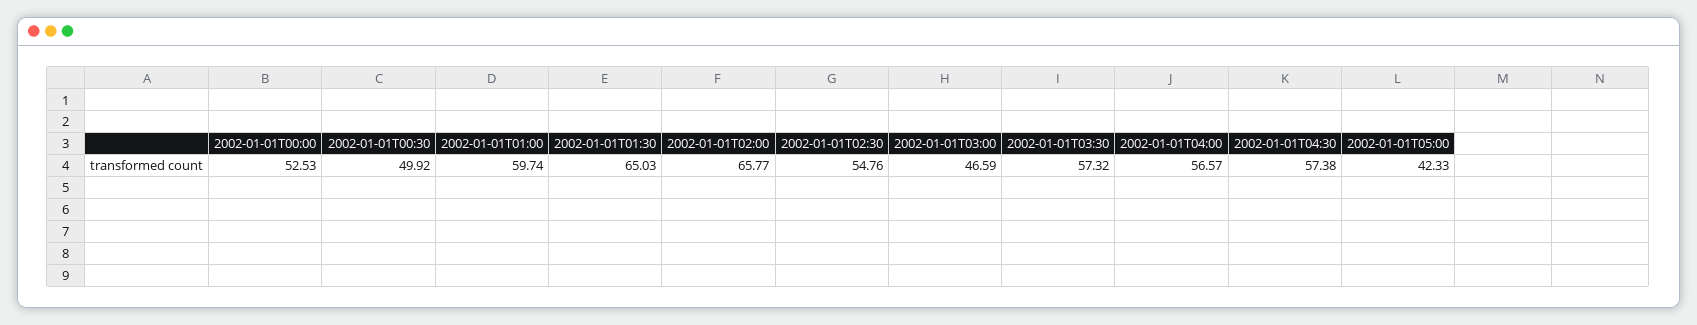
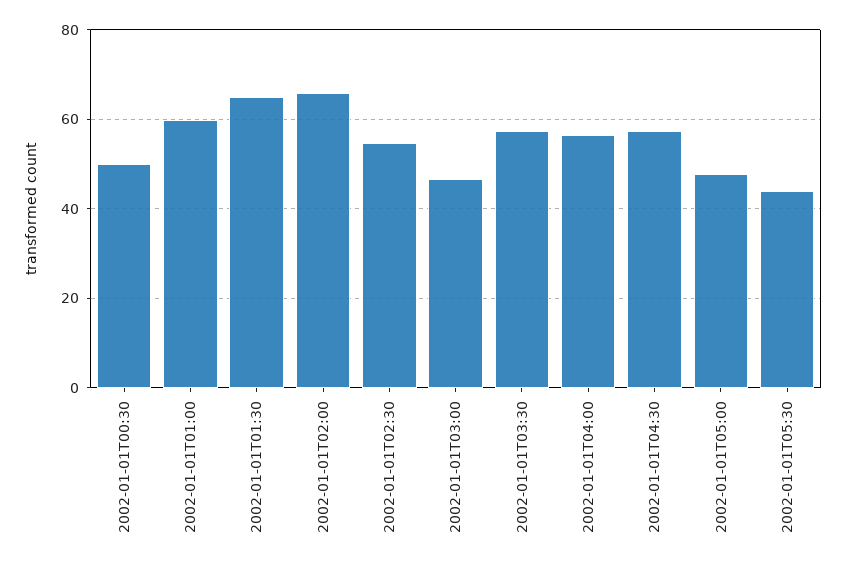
2002-01-01T00:00: 52.53 -> none
2002-01-01T05:00: 42.33 -> 48
2002-01-01T05:30: none -> 44

